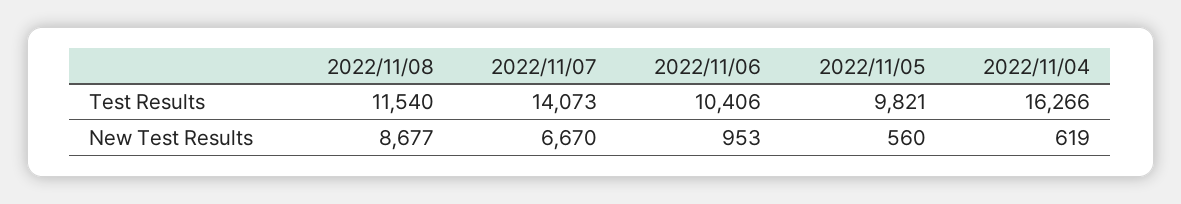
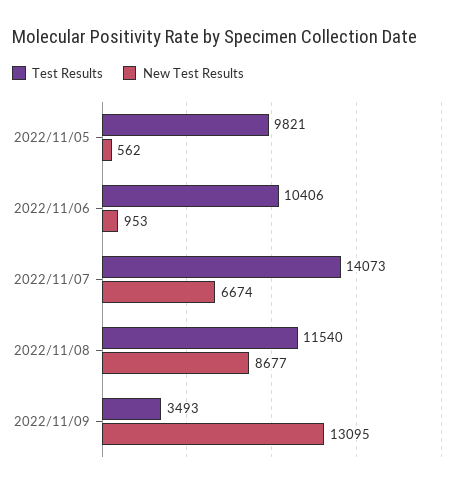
Test Results, 2022/11/04: 16266 -> none
New Test Results, 2022/11/07: 6670 -> 6674
New Test Results, 2022/11/05: 560 -> 562
New Test Results, 2022/11/04: 619 -> none
Test Results, 2022/11/09: none -> 3493
New Test Results, 2022/11/09: none -> 13095

